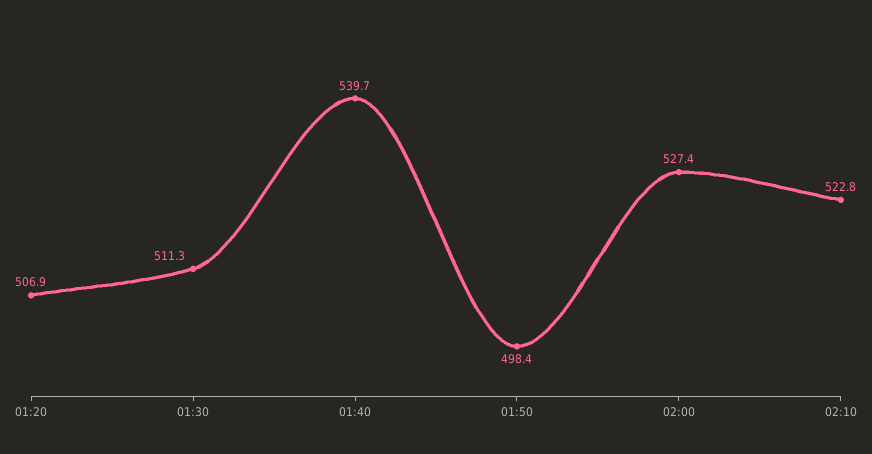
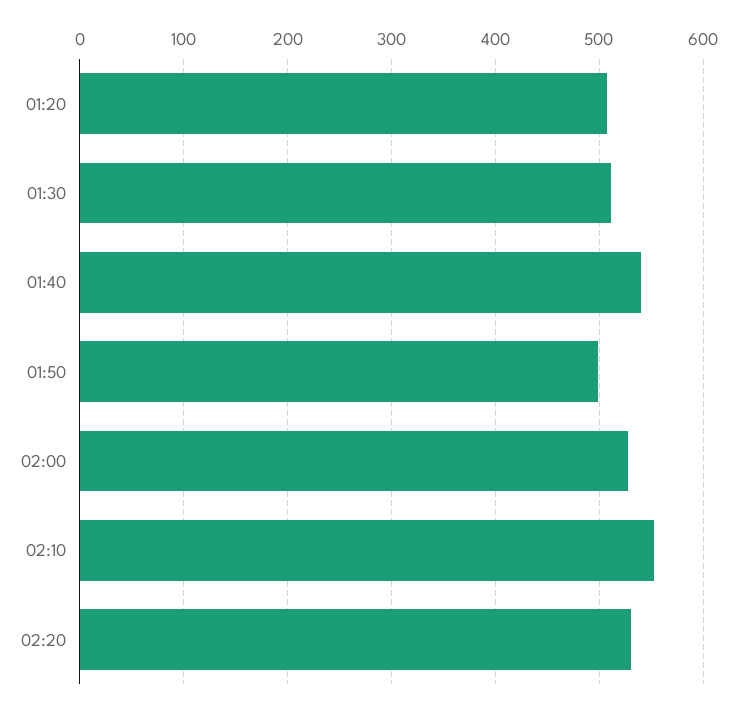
02:10: 522.8 -> 550
02:20: none -> 530

